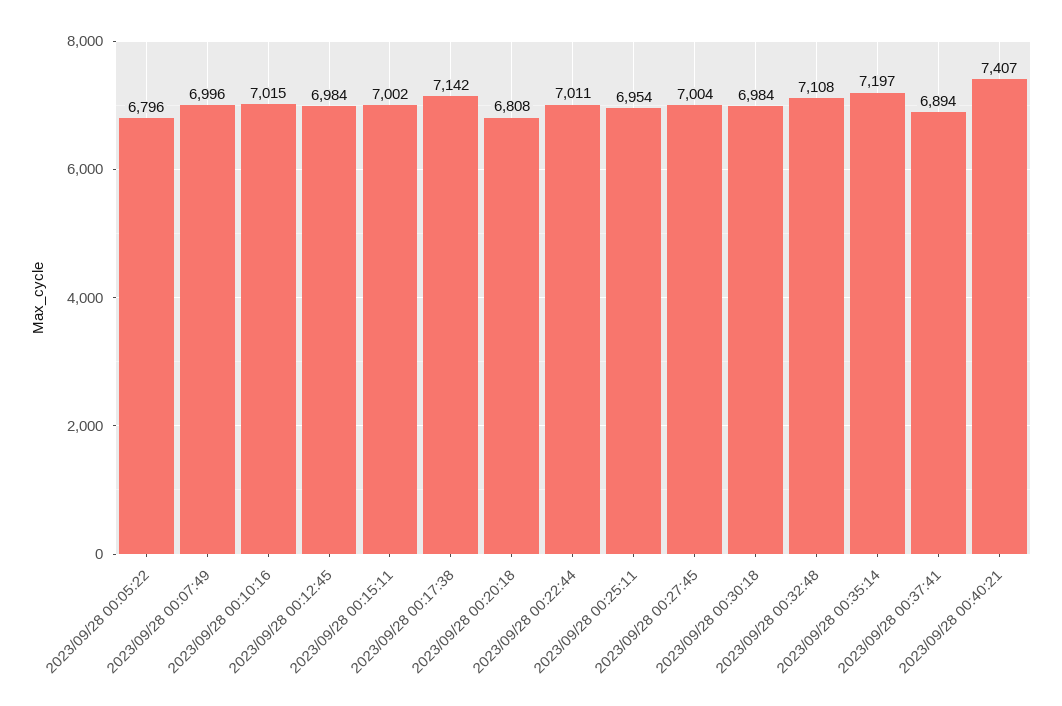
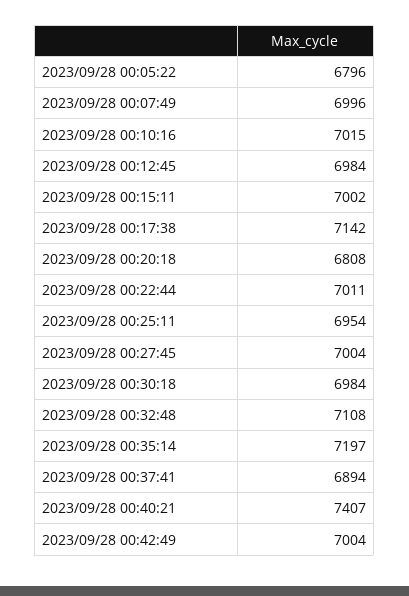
2023/09/28 00:42:49: none -> 7004

